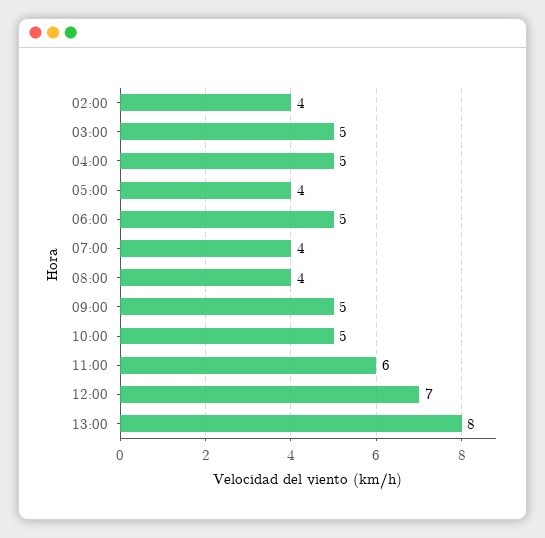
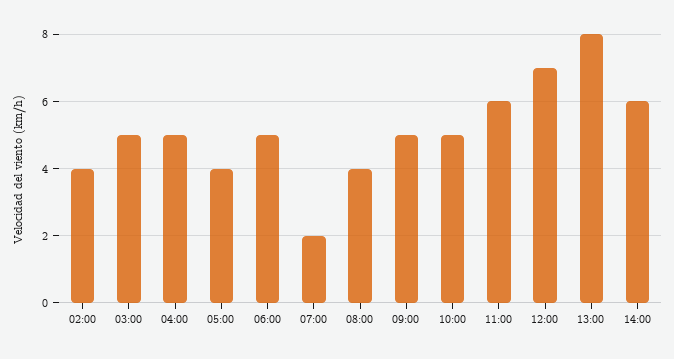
07:00: 4 -> 2
14:00: none -> 6

